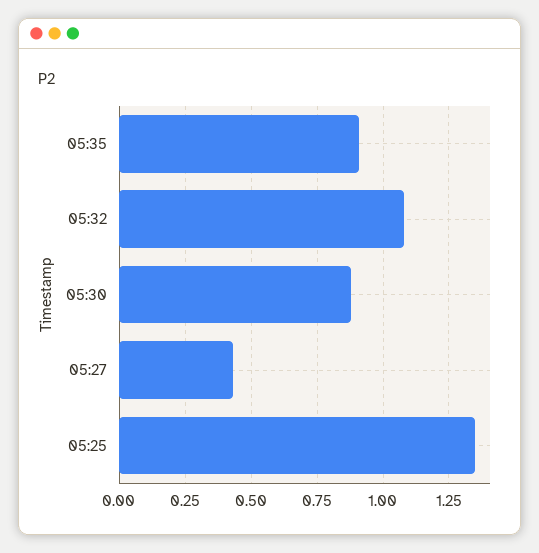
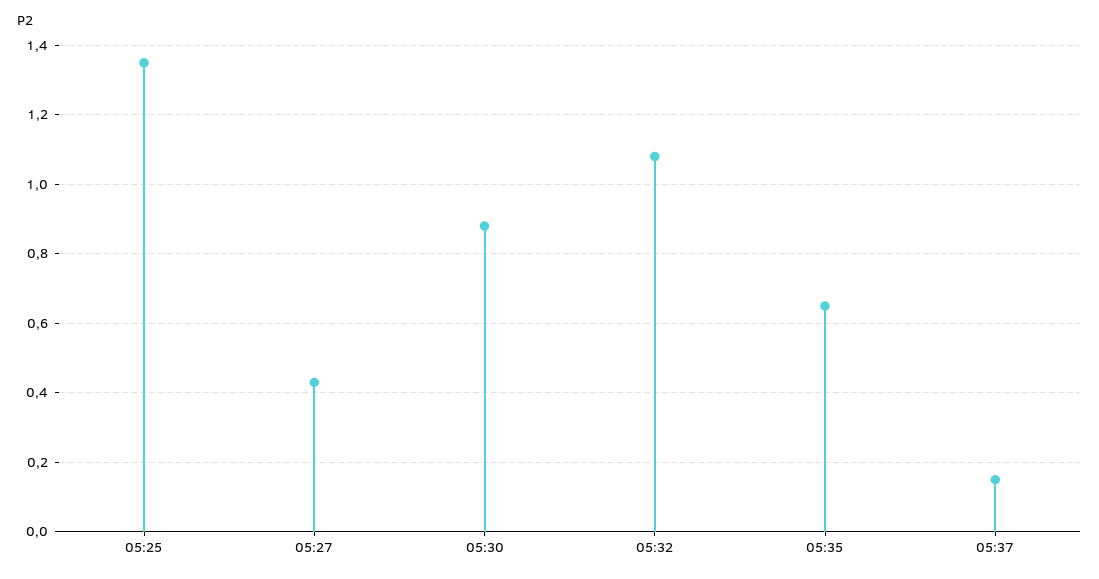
05:35: 0.9 -> 0.65
05:37: none -> 0.15

